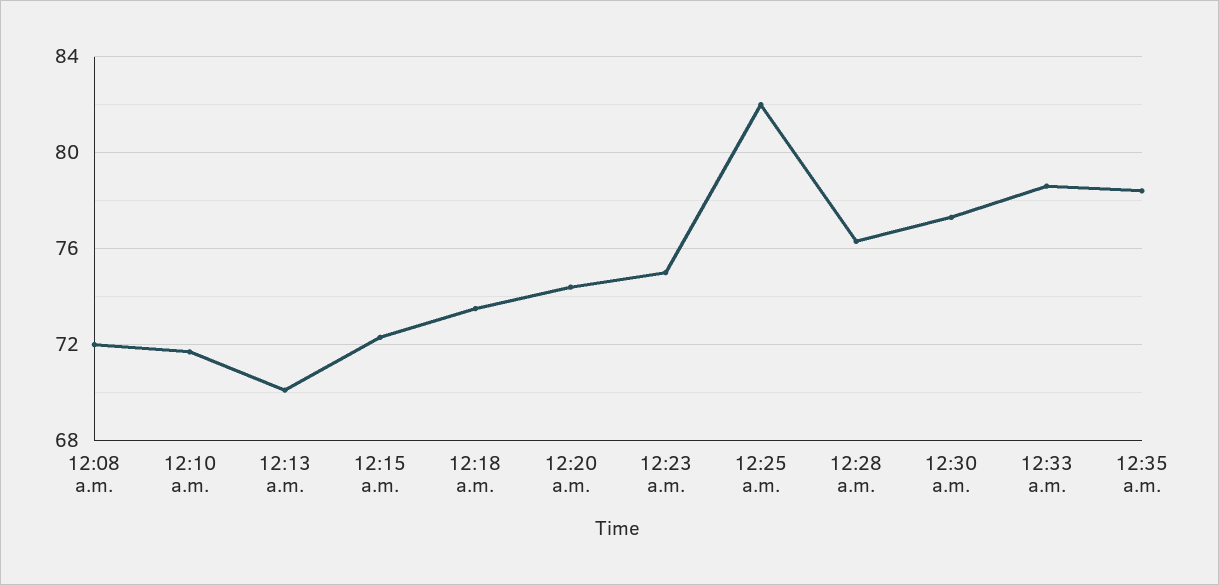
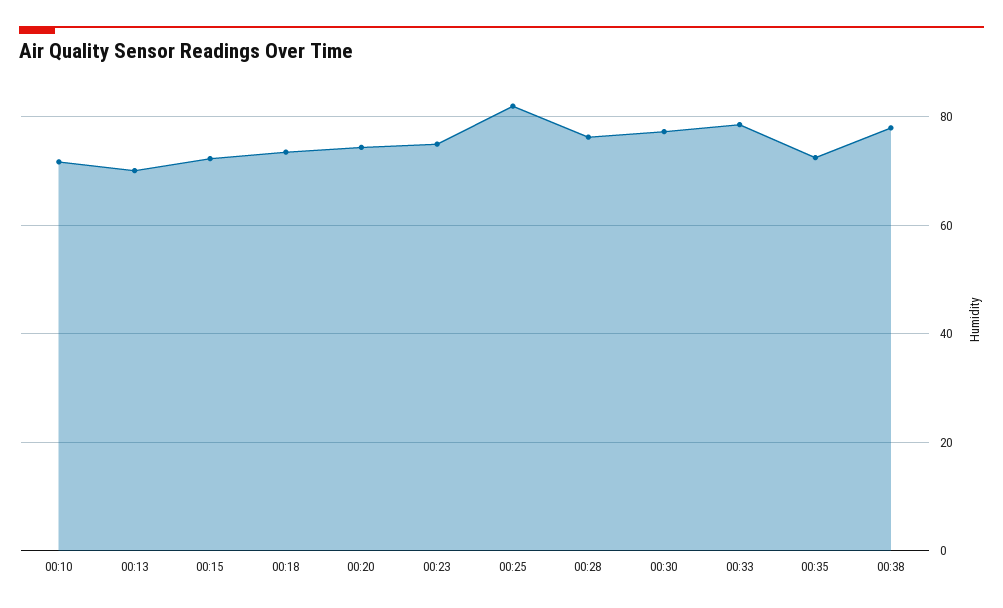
12:08 a.m.: 72 -> none
12:35 a.m.: 78.5 -> 72
00:38: none -> 78

